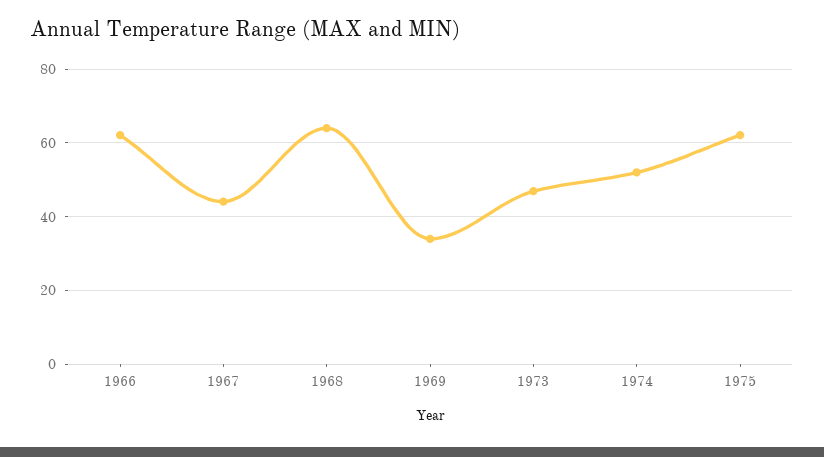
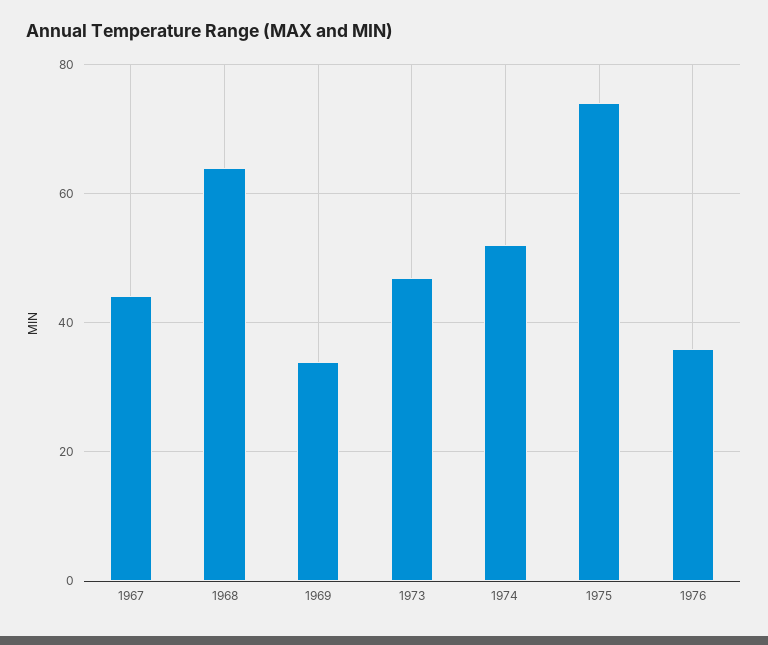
1966: 62 -> none
1975: 62 -> 74
1976: none -> 36

